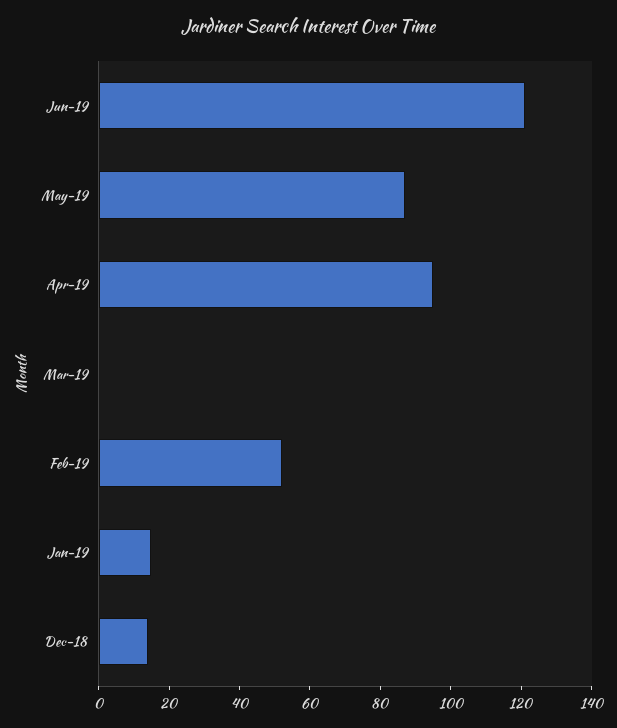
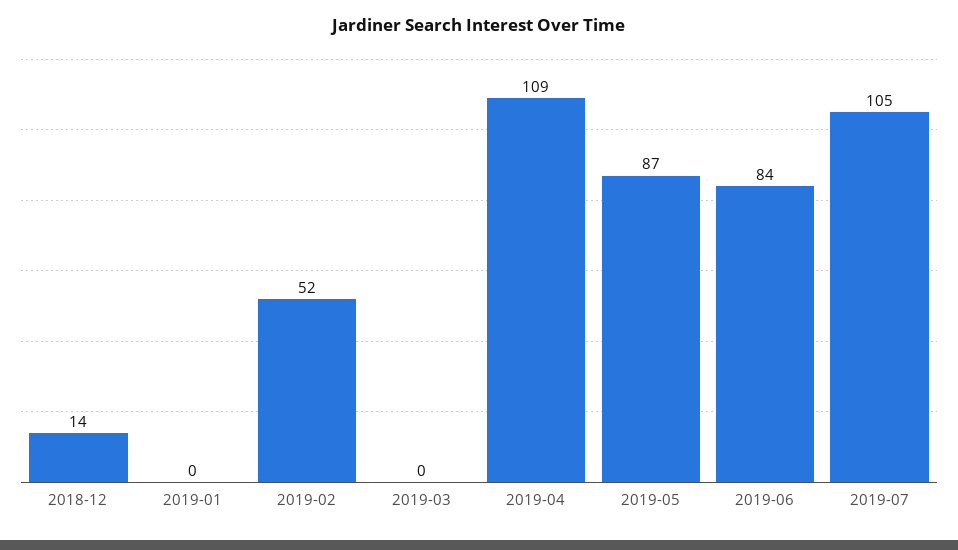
Jun-19: 120 -> 84
Apr-19: 95 -> 109
Jan-19: 15 -> 0
2019-07: none -> 105

